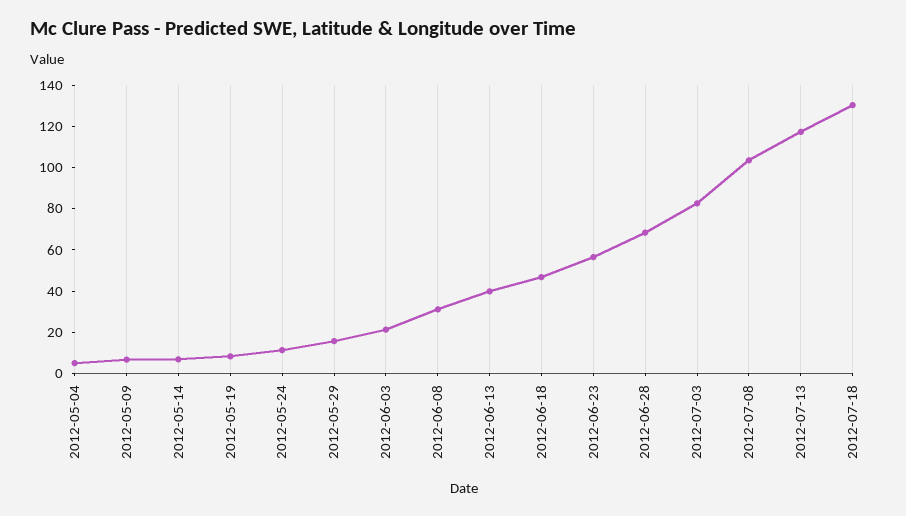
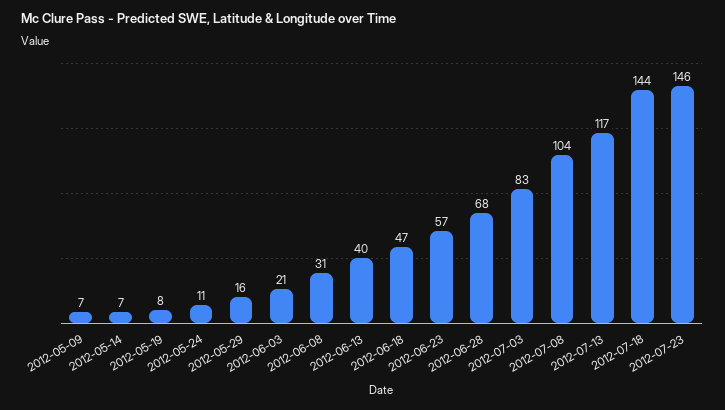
2012-05-04: 5 -> none
2012-07-18: 130 -> 144
2012-07-23: none -> 146

